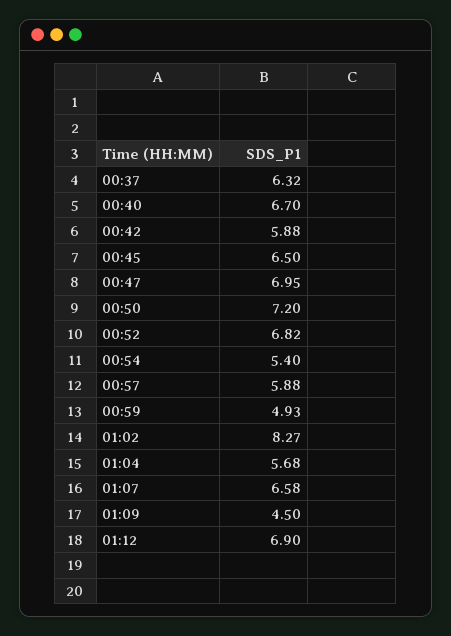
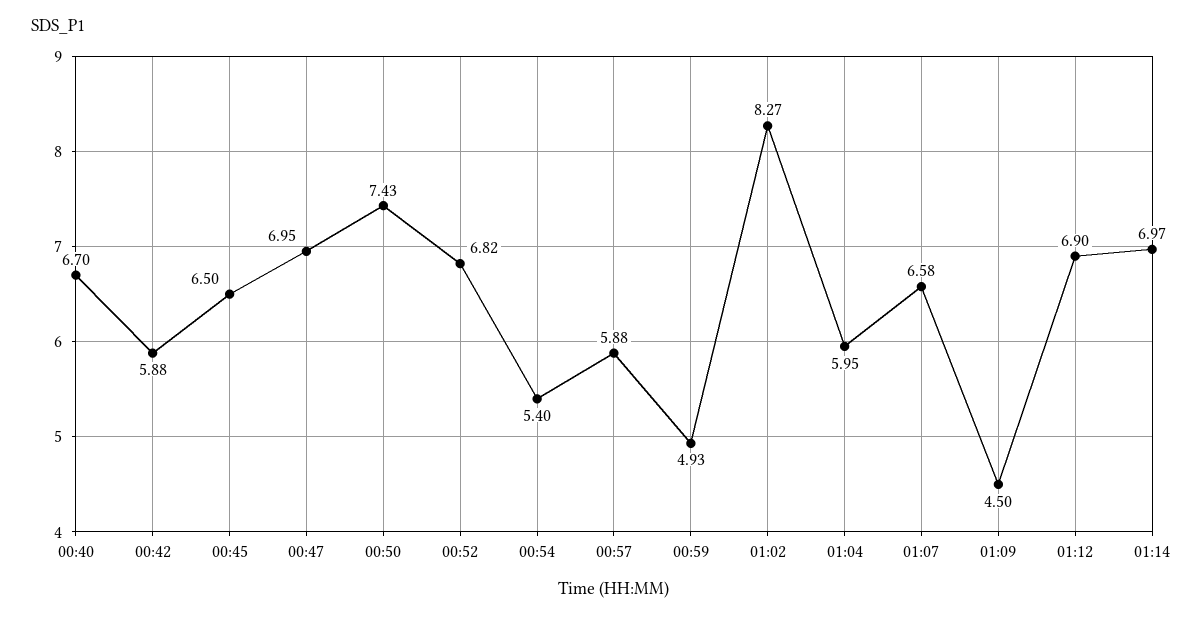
00:37: 6.32 -> none
00:50: 7.2 -> 7.43
01:04: 5.68 -> 5.95
01:14: none -> 6.97

